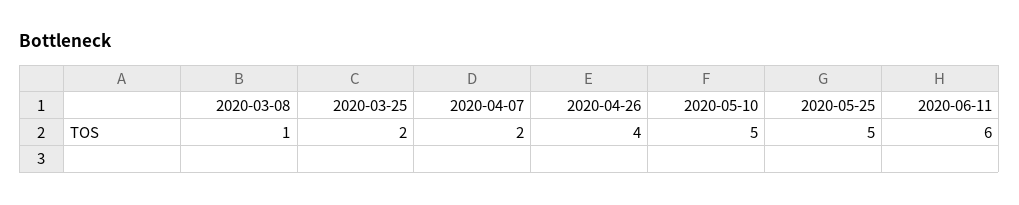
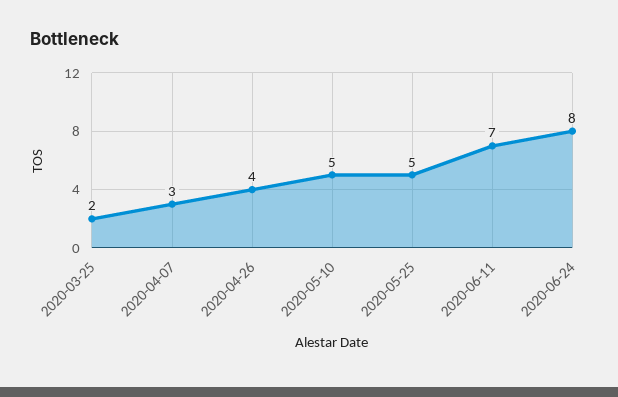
2020-03-08: 1 -> none
2020-04-07: 2 -> 3
2020-06-11: 6 -> 7
2020-06-24: none -> 8

